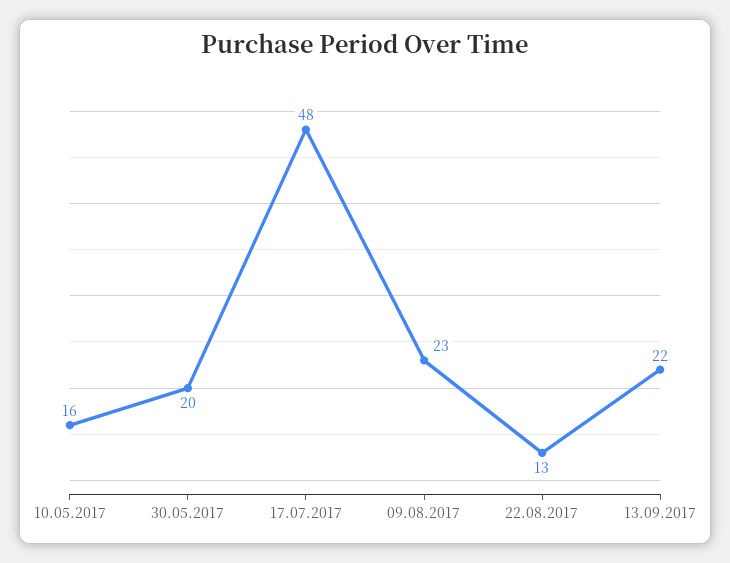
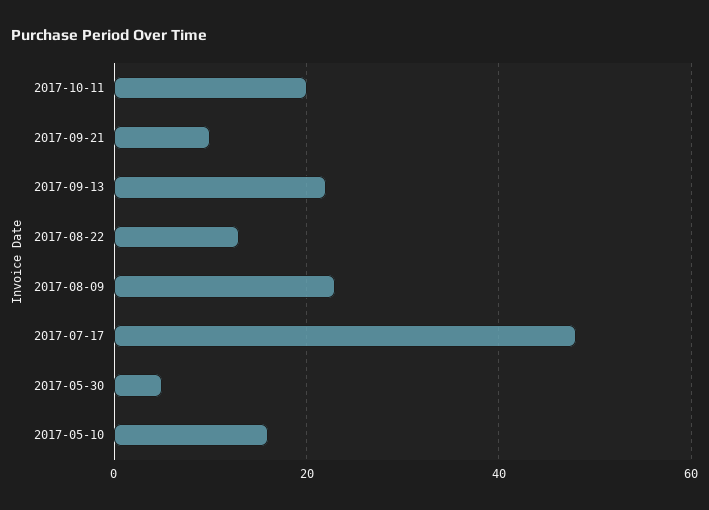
30.05.2017: 20 -> 5
2017-10-11: none -> 20
2017-09-21: none -> 10

